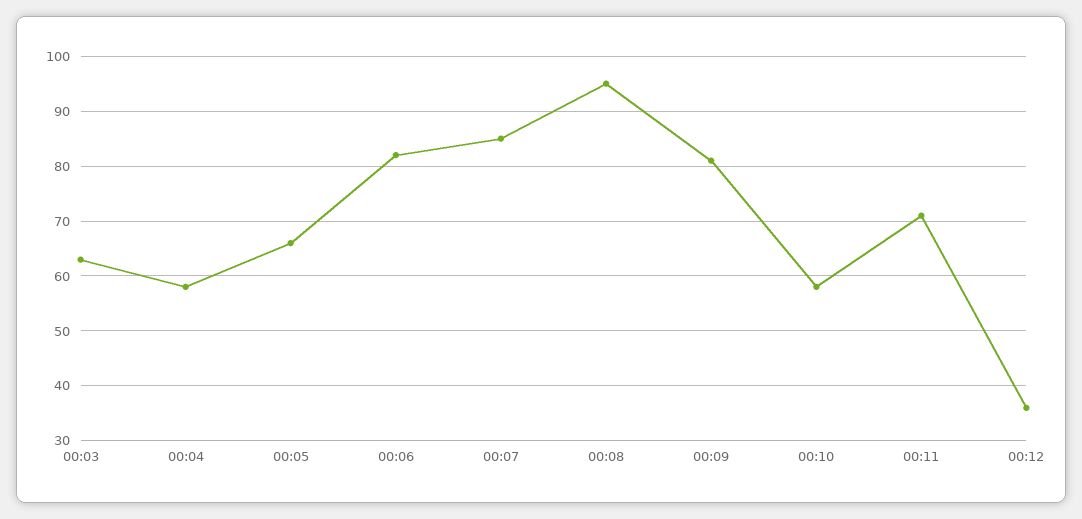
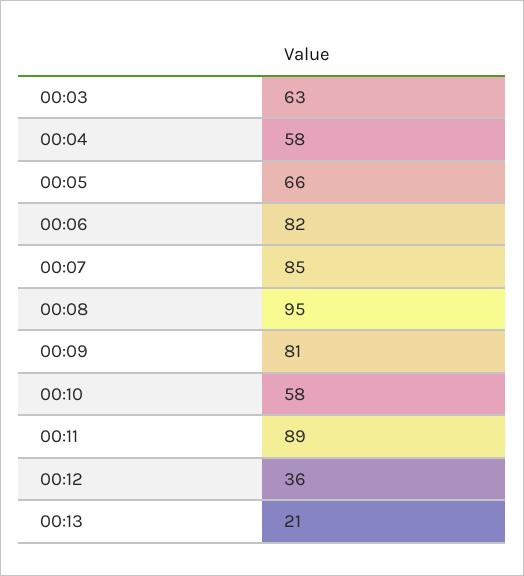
00:11: 70 -> 89
00:13: none -> 21

